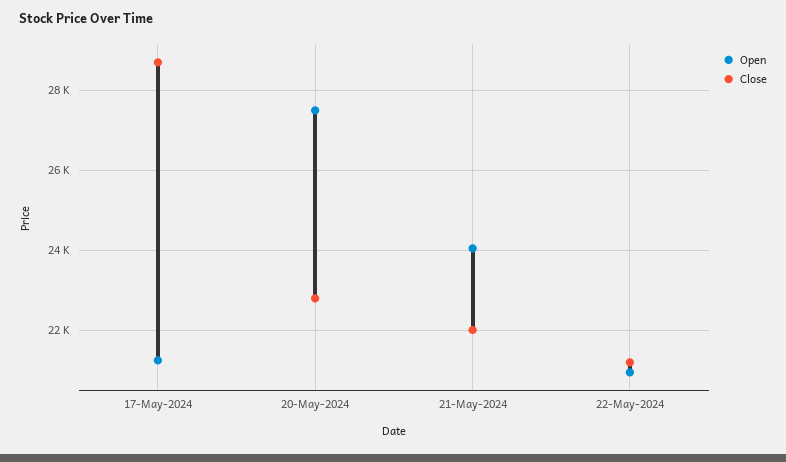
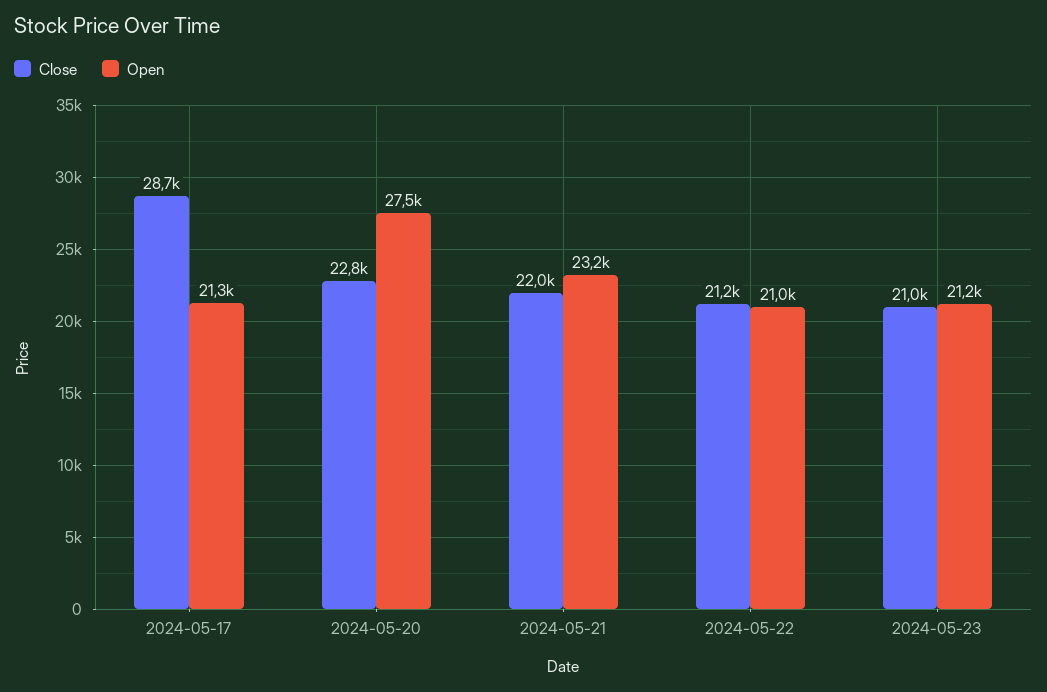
Open, 21-May-2024: 24000 -> 23200
Close, 2024-05-23: none -> 21000
Open, 2024-05-23: none -> 21200

